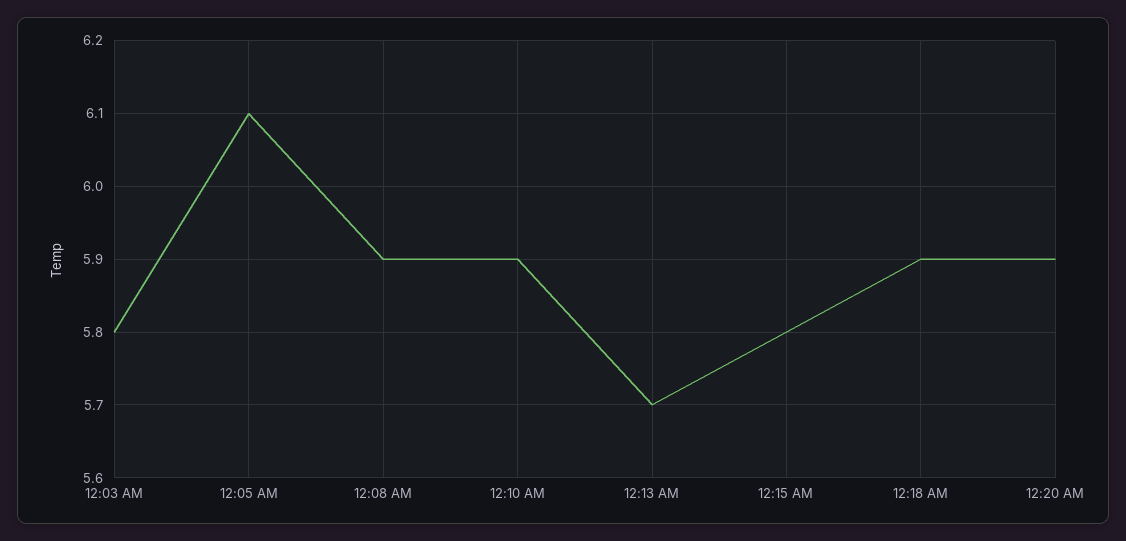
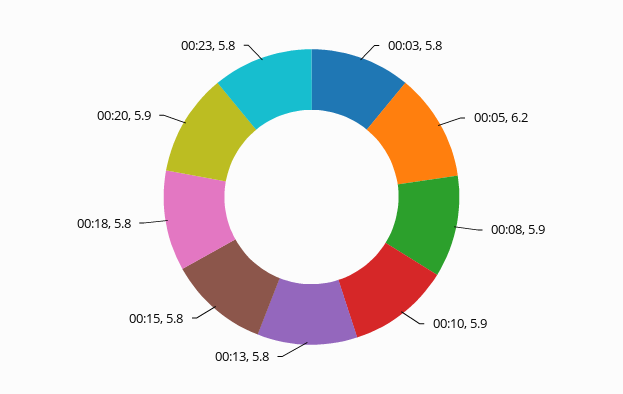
12:05 AM: 6.1 -> 6.2
12:13 AM: 5.7 -> 5.8
12:18 AM: 5.9 -> 5.8
00:23: none -> 5.8

